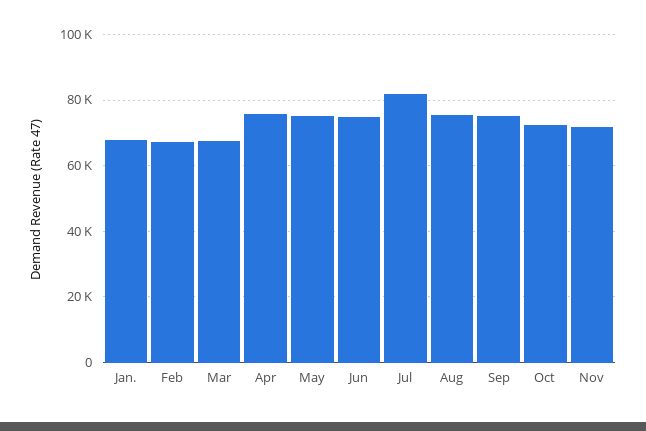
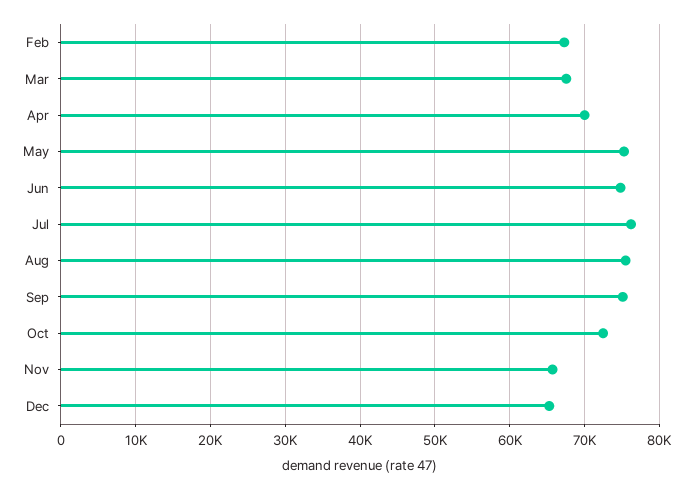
Jan.: 68000 -> none
Apr: 76000 -> 70000
Jul: 82000 -> 76000
Nov: 72000 -> 66000
Dec: none -> 65000

